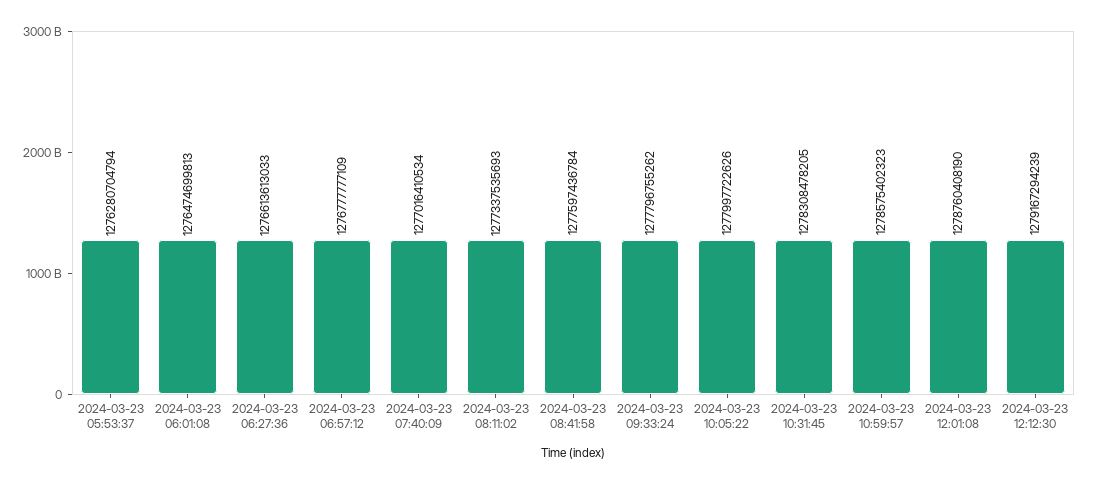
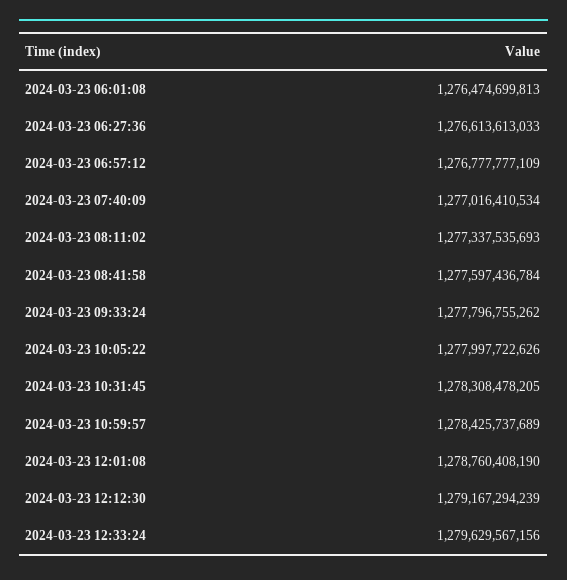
2024-03-23 05:53:37: 1276280704794 -> none
2024-03-23 10:59:57: 1278575402323 -> 1278425737689
2024-03-23 12:33:24: none -> 1279629567156

